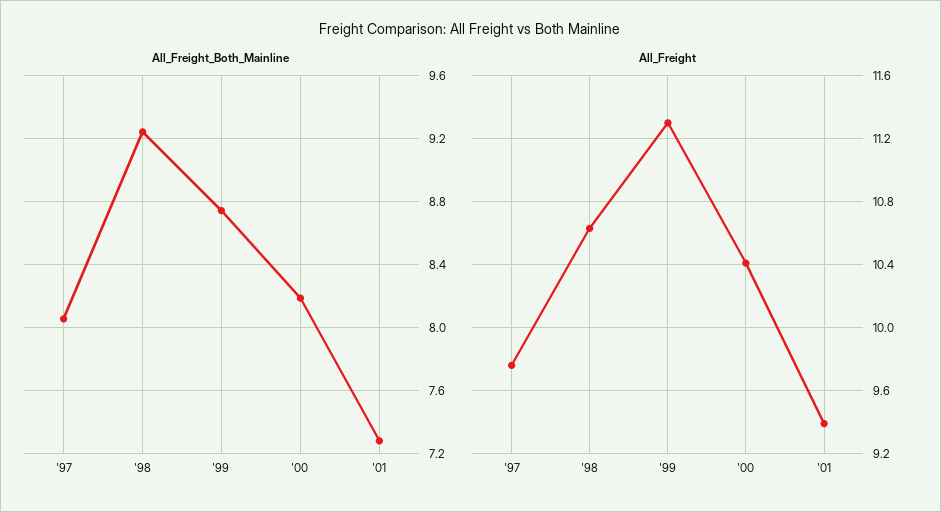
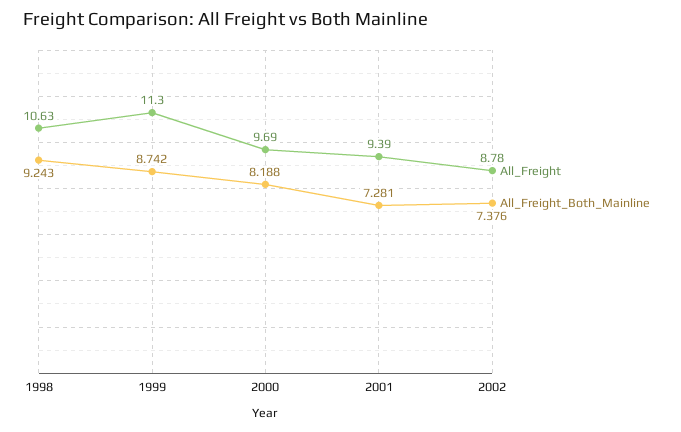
All_Freight_Both_Mainline, '97: 8.05 -> none
All_Freight, '97: 9.75 -> none
All_Freight, '00: 10.4 -> 9.69
All_Freight, 2002: none -> 8.78
All_Freight_Both_Mainline, 2002: none -> 7.376

